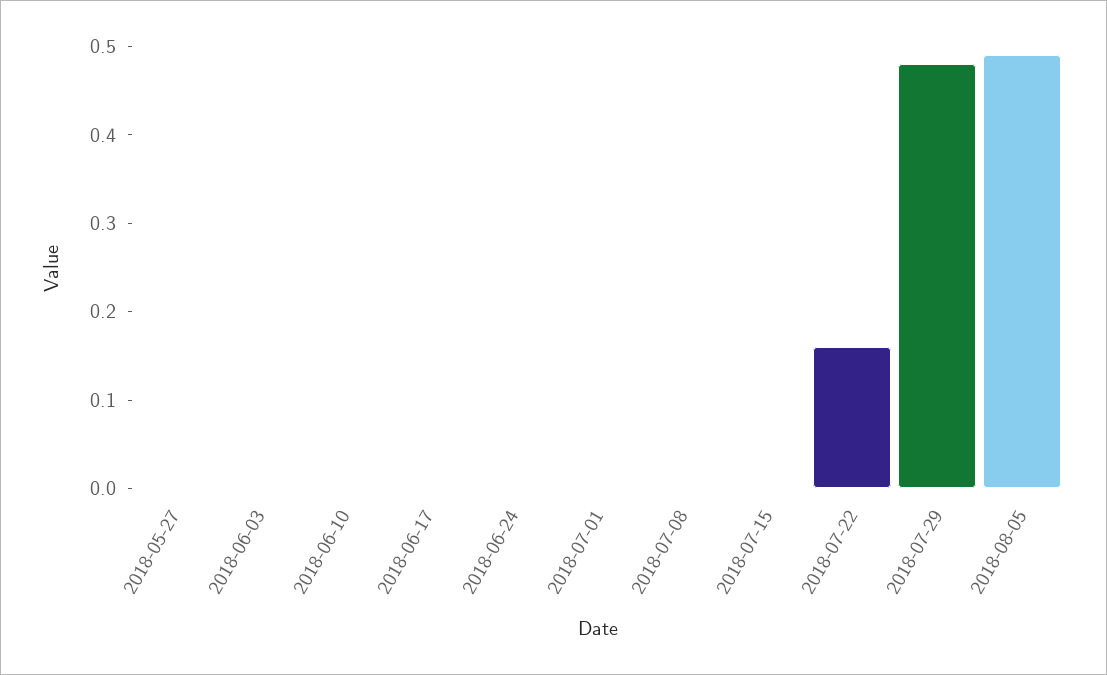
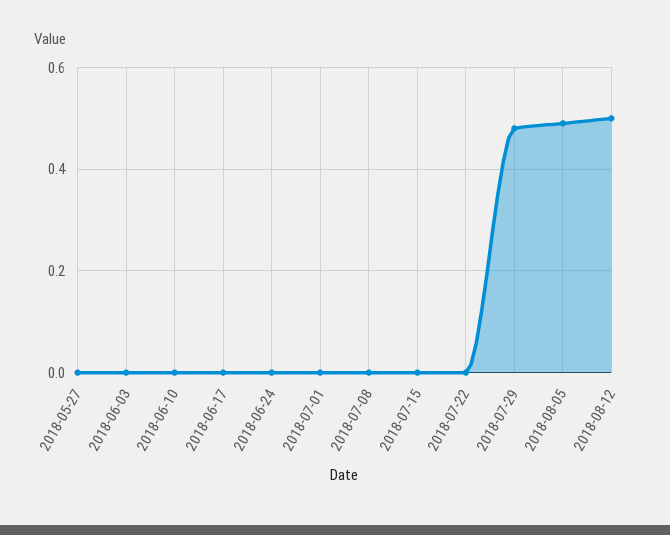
2018-07-22: 0.16 -> 0
2018-08-12: none -> 0.5

